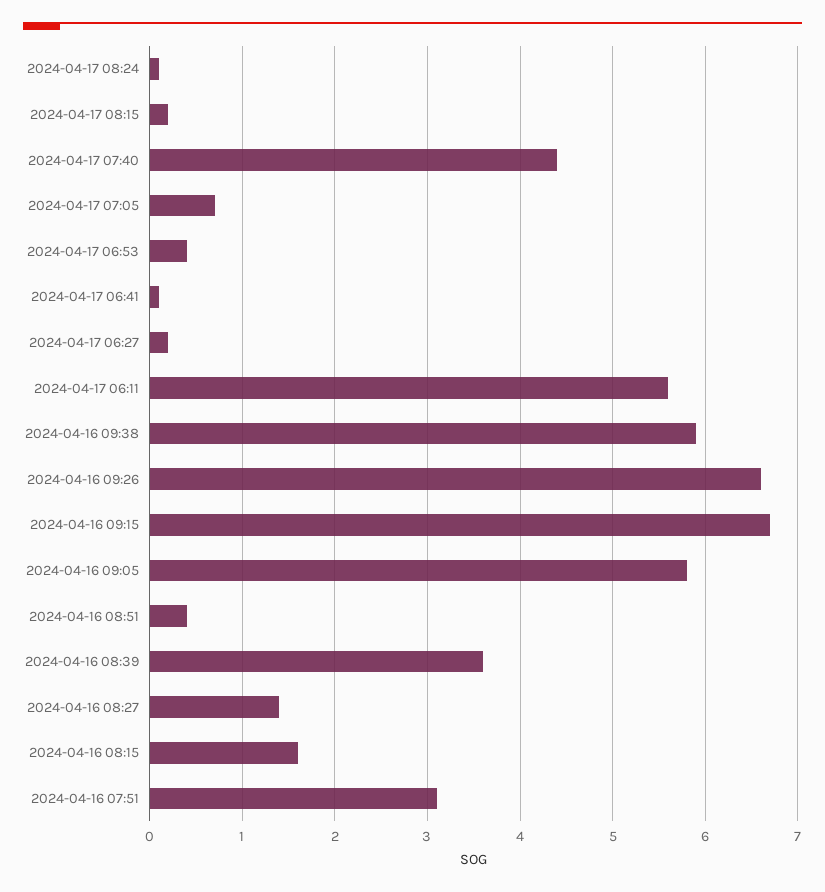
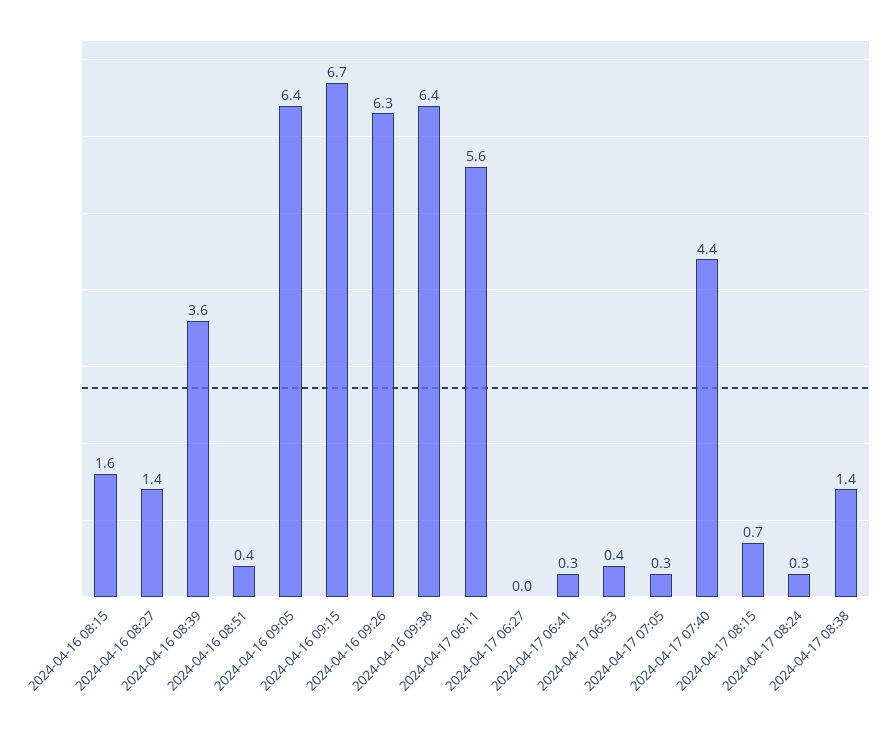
2024-04-17 08:24: 0.1 -> 0.3
2024-04-17 08:15: 0.2 -> 0.7
2024-04-17 07:05: 0.7 -> 0.3
2024-04-17 06:41: 0.1 -> 0.3
2024-04-17 06:27: 0.2 -> 0
2024-04-16 09:38: 5.9 -> 6.4
2024-04-16 09:26: 6.6 -> 6.3
2024-04-16 09:05: 5.8 -> 6.4
2024-04-16 07:51: 3.1 -> none
2024-04-17 08:38: none -> 1.4

